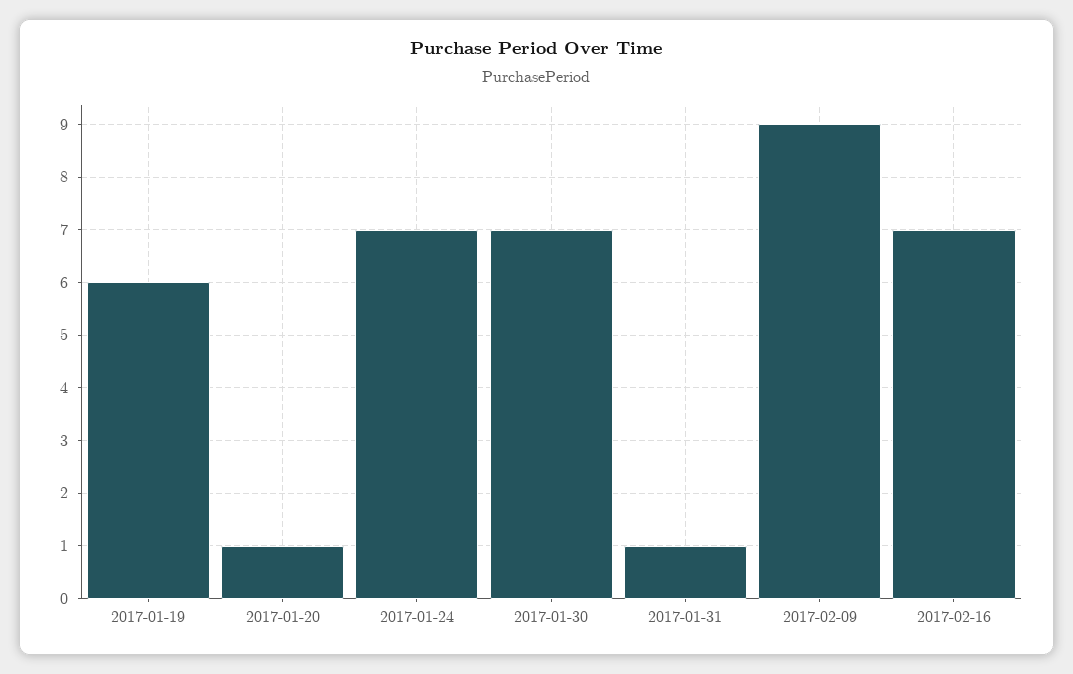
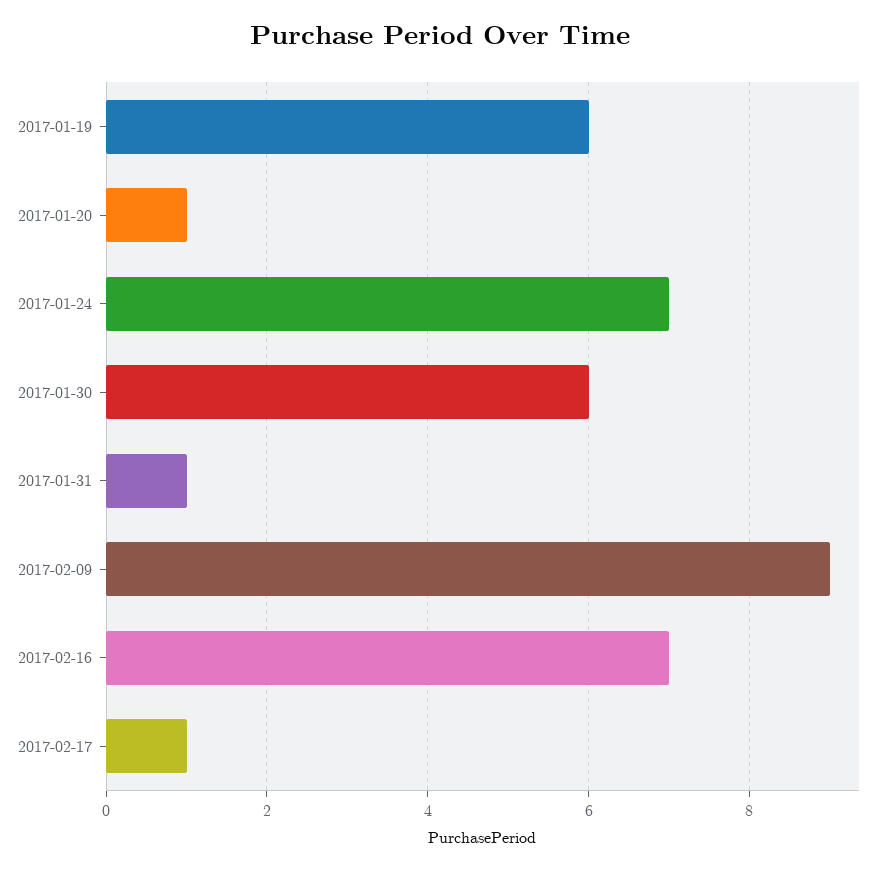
2017-01-30: 7 -> 6
2017-02-17: none -> 1

